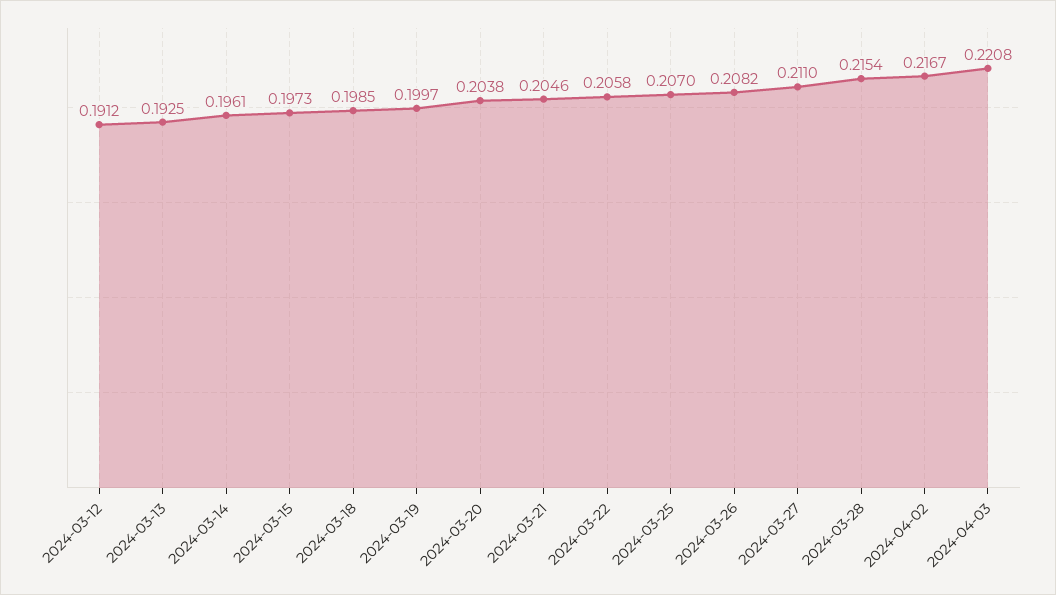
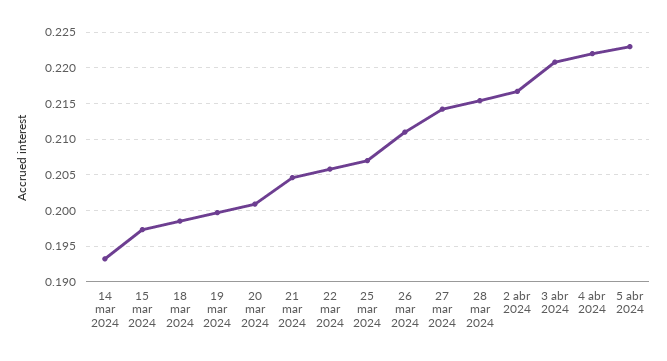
2024-03-12: 0.1912 -> none
2024-03-13: 0.1925 -> none
2024-03-14: 0.1961 -> 0.193
2024-03-20: 0.2038 -> 0.201
2024-03-26: 0.2082 -> 0.211
2024-03-27: 0.211 -> 0.214
4 abr 2024: none -> 0.222
5 abr 2024: none -> 0.223

